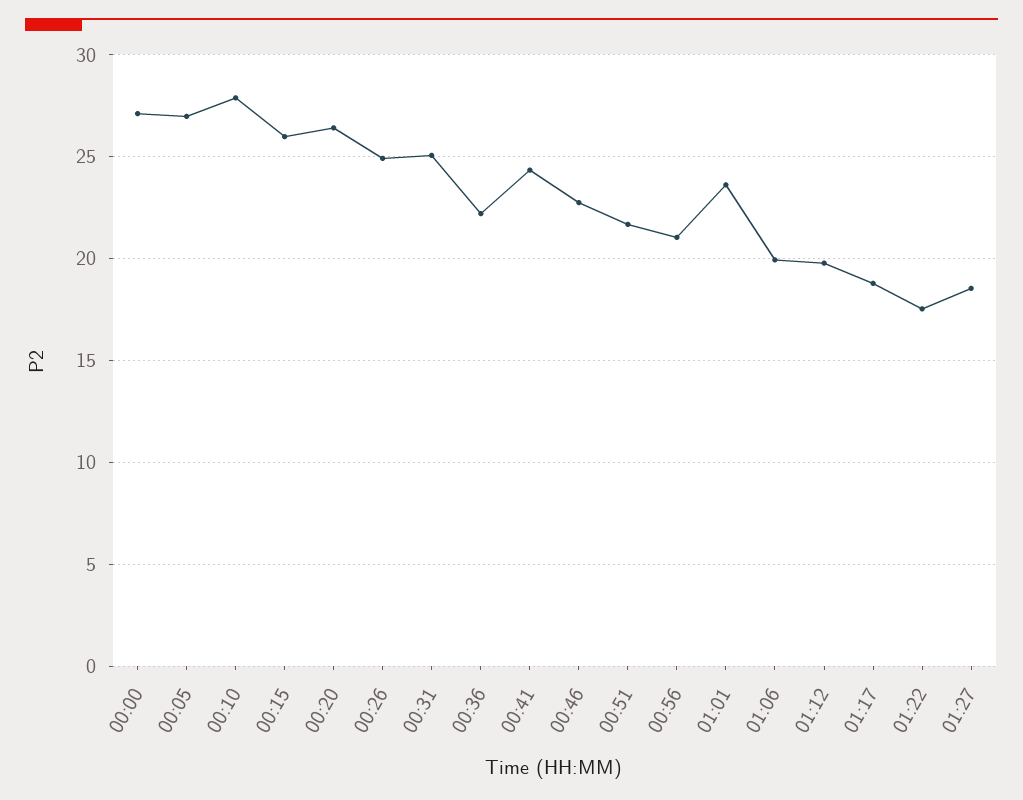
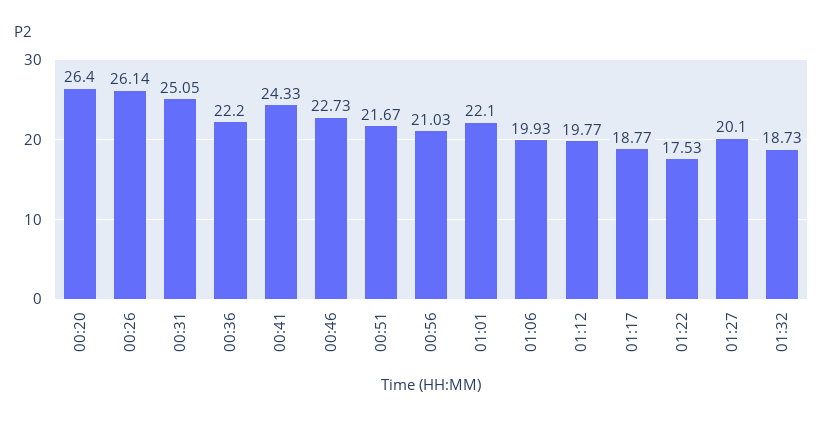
00:00: 27 -> none
00:05: 27 -> none
00:10: 28 -> none
00:15: 26 -> none
00:26: 25 -> 26.14
01:01: 23.5 -> 22.1
01:27: 18.5 -> 20.1
01:32: none -> 18.73

